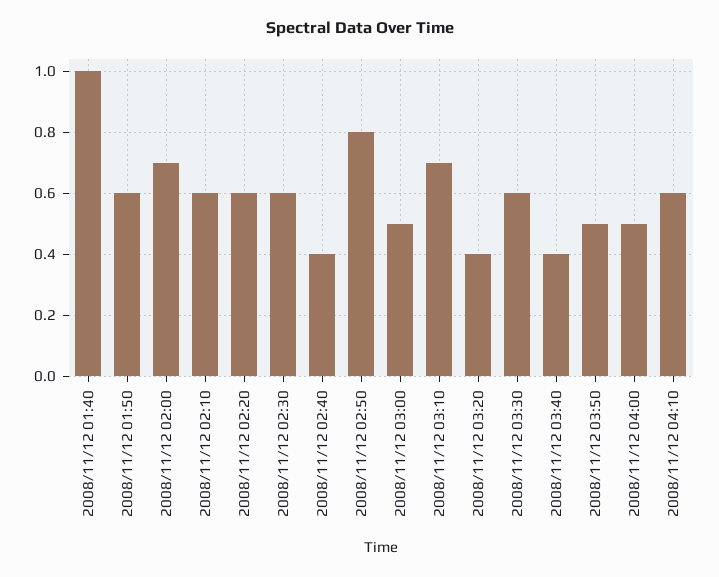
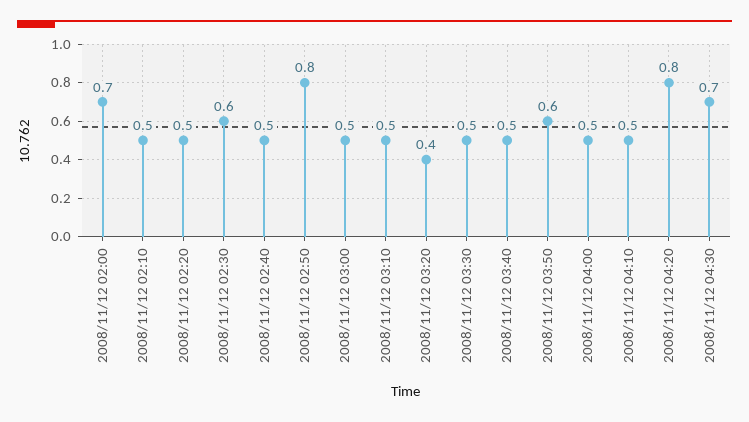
2008/11/12 01:40: 1 -> none
2008/11/12 01:50: 0.6 -> none
2008/11/12 02:10: 0.6 -> 0.5
2008/11/12 02:20: 0.6 -> 0.5
2008/11/12 02:40: 0.4 -> 0.5
2008/11/12 03:10: 0.7 -> 0.5
2008/11/12 03:30: 0.6 -> 0.5
2008/11/12 03:40: 0.4 -> 0.5
2008/11/12 03:50: 0.5 -> 0.6
2008/11/12 04:10: 0.6 -> 0.5
2008/11/12 04:20: none -> 0.8
2008/11/12 04:30: none -> 0.7

